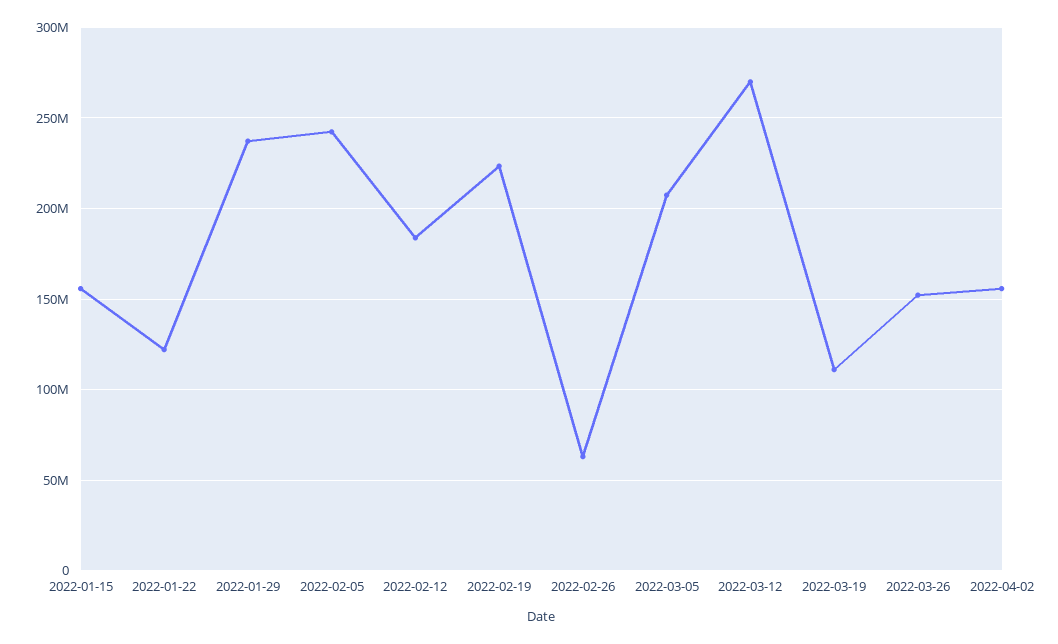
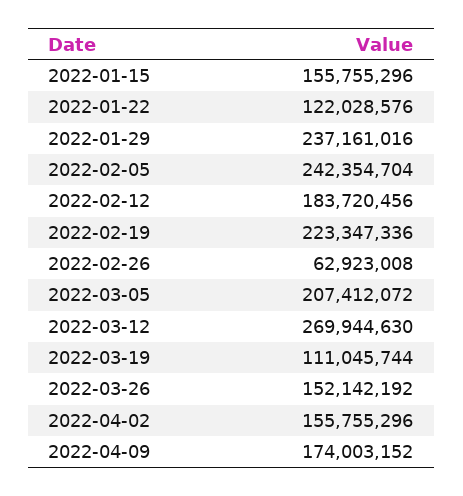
2022-04-09: none -> 174003152

